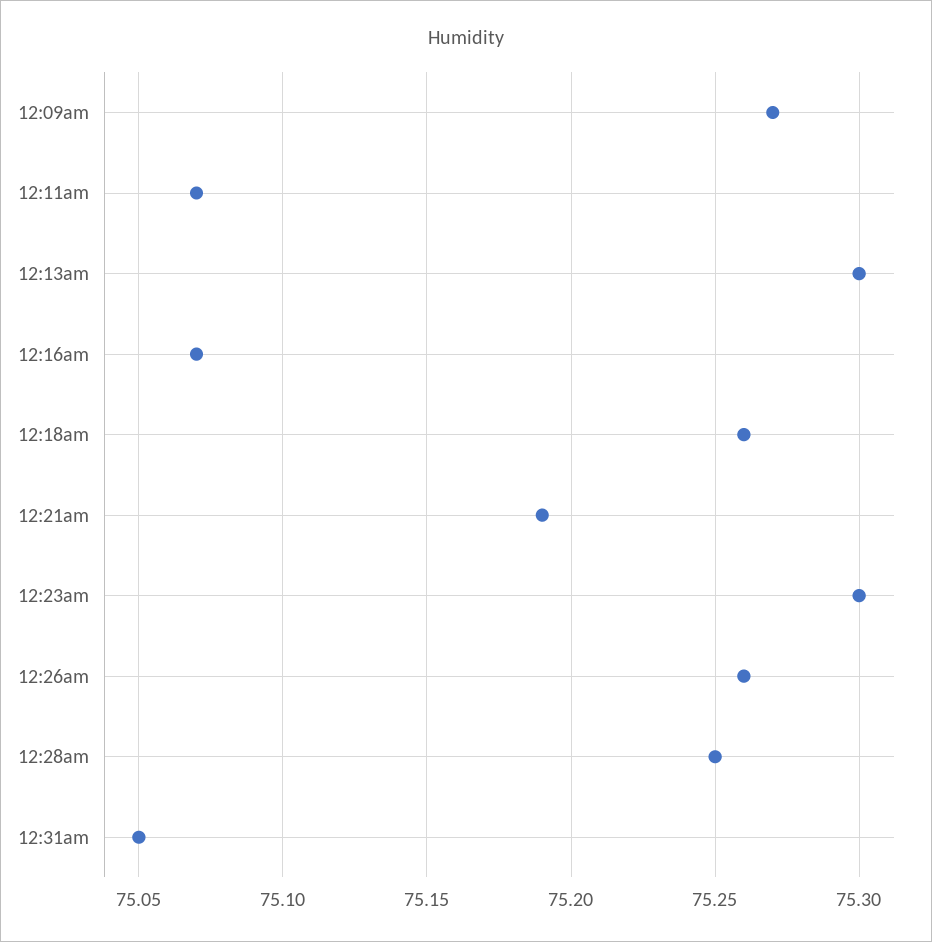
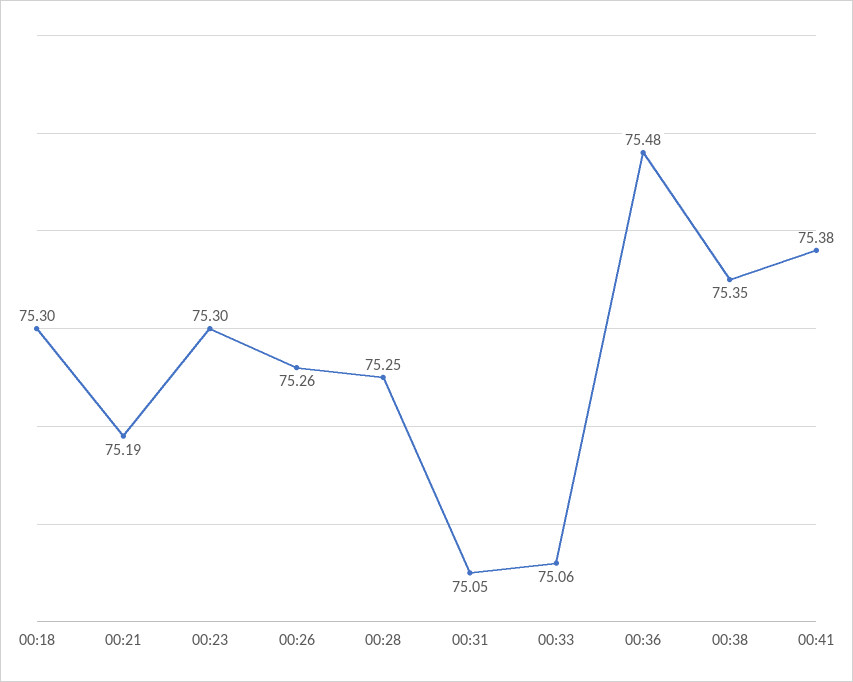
12:09am: 75.27 -> none
12:11am: 75.07 -> none
12:13am: 75.3 -> none
12:16am: 75.07 -> none
12:18am: 75.26 -> 75.3
00:33: none -> 75.06
00:36: none -> 75.48
00:38: none -> 75.35
00:41: none -> 75.38

